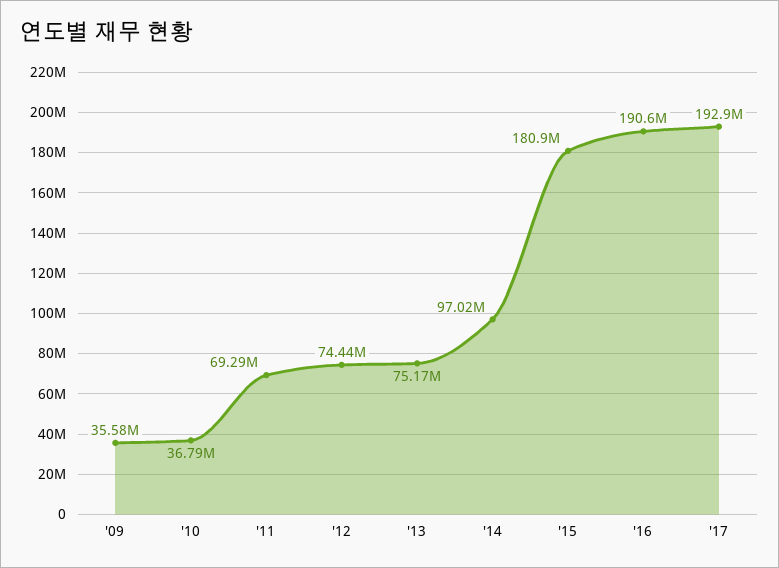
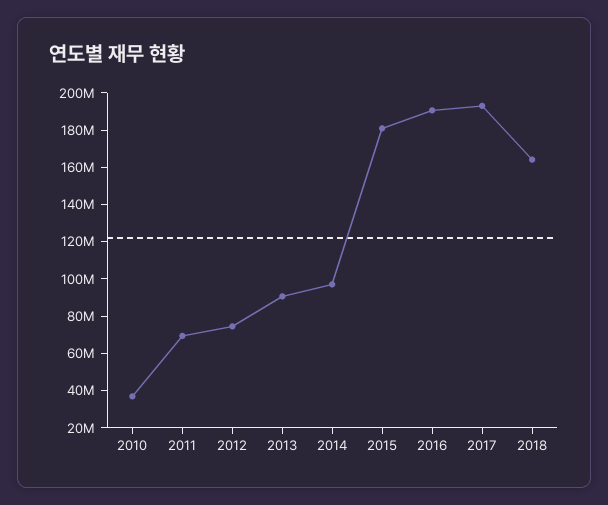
'09: 35580000 -> none
'13: 75170000 -> 90000000
2018: none -> 165000000

